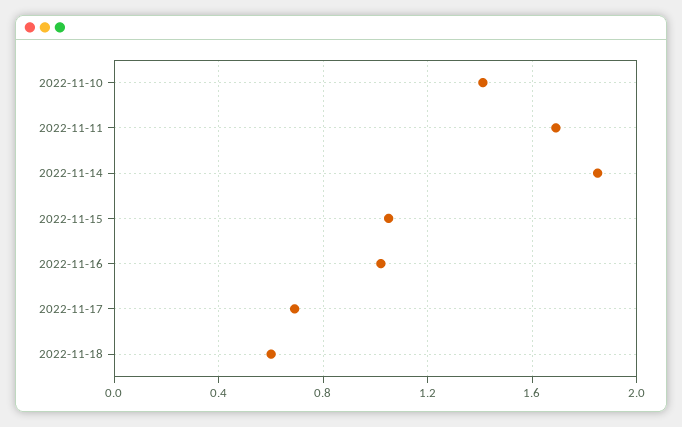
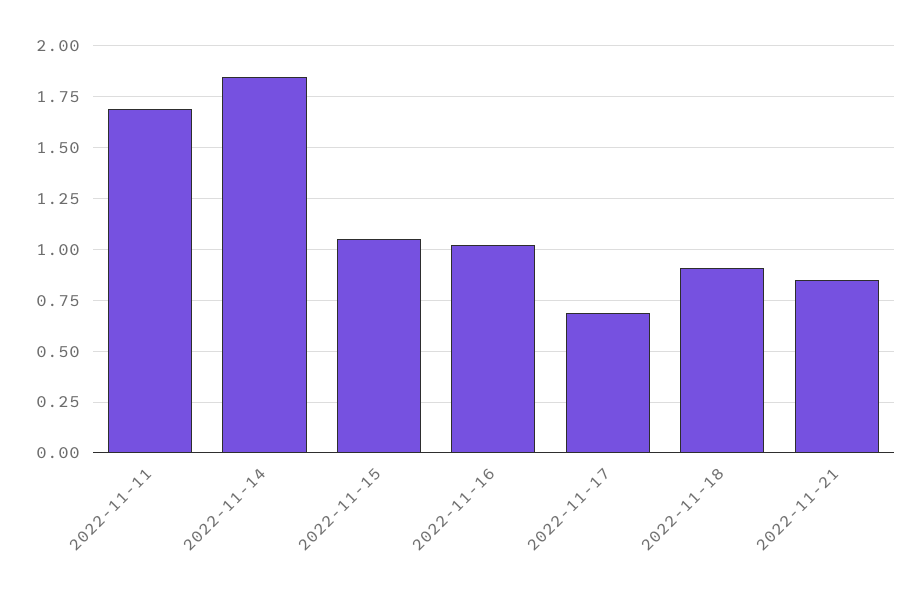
2022-11-10: 1.4 -> none
2022-11-18: 0.6 -> 0.9
2022-11-21: none -> 0.85

